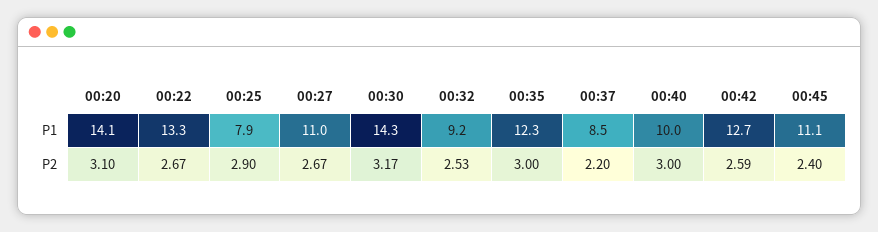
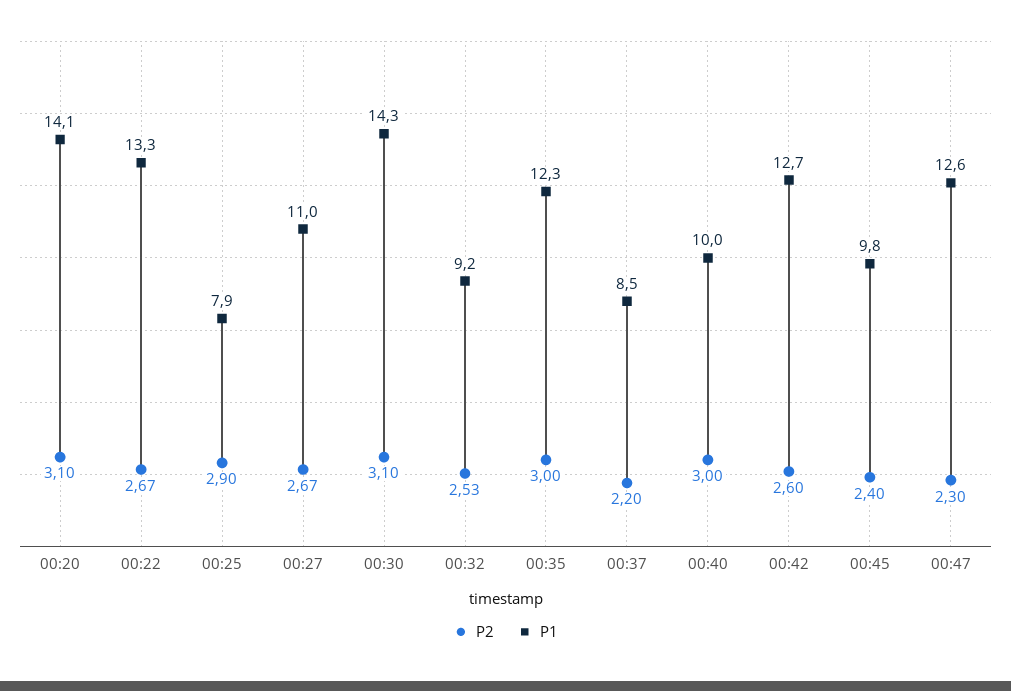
P1, 00:45: 11.1 -> 9.8
P2, 00:30: 3.17 -> 3.1
P2, 00:42: 2.59 -> 2.6
P2, 00:47: none -> 2.3
P1, 00:47: none -> 12.6

